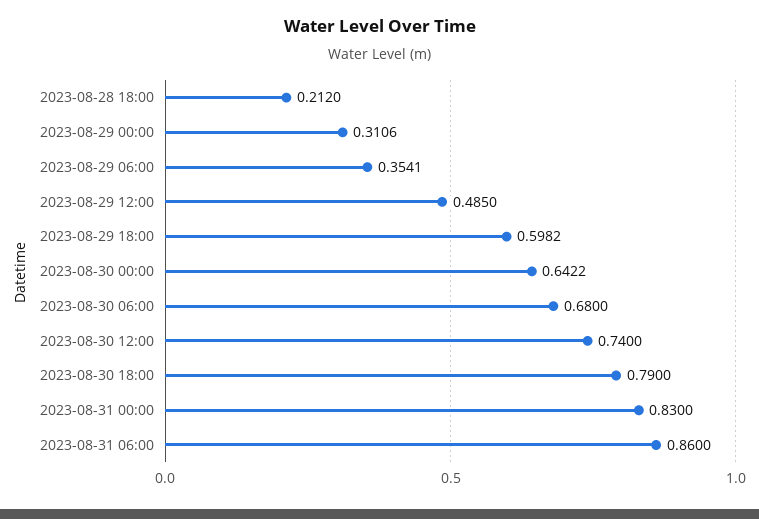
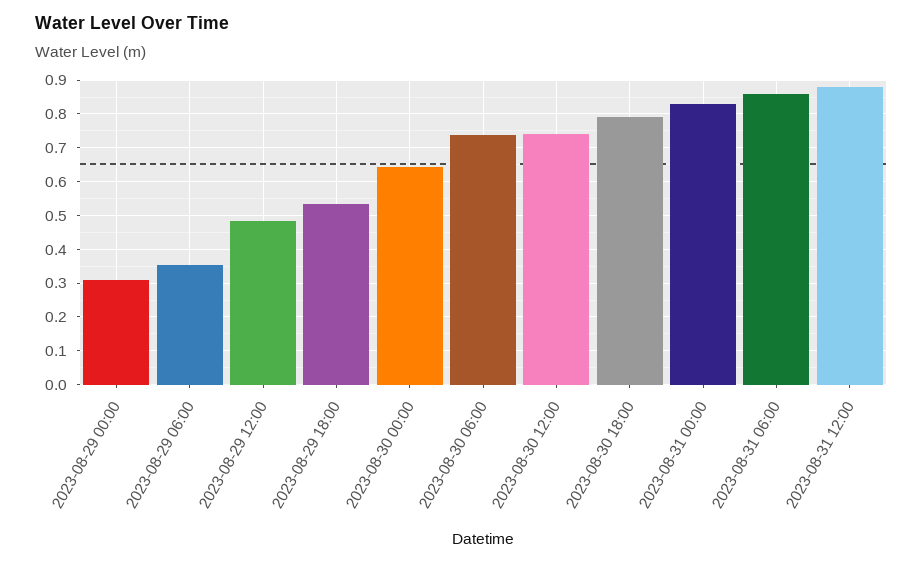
2023-08-28 18:00: 0.212 -> none
2023-08-29 18:00: 0.5982 -> 0.54
2023-08-30 06:00: 0.68 -> 0.74
2023-08-31 12:00: none -> 0.88

